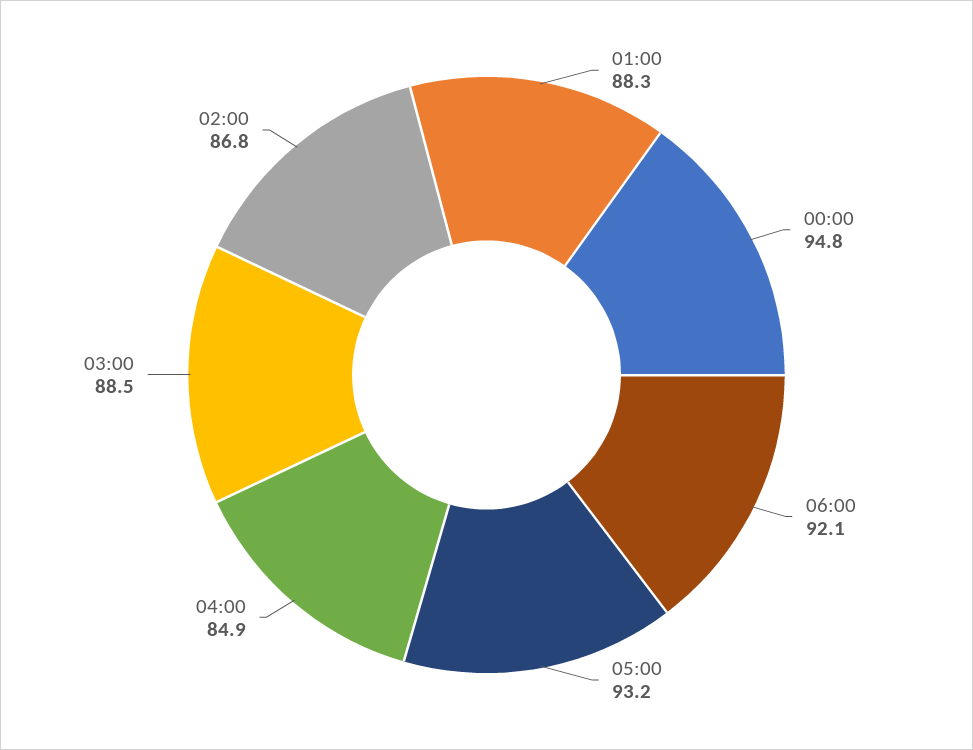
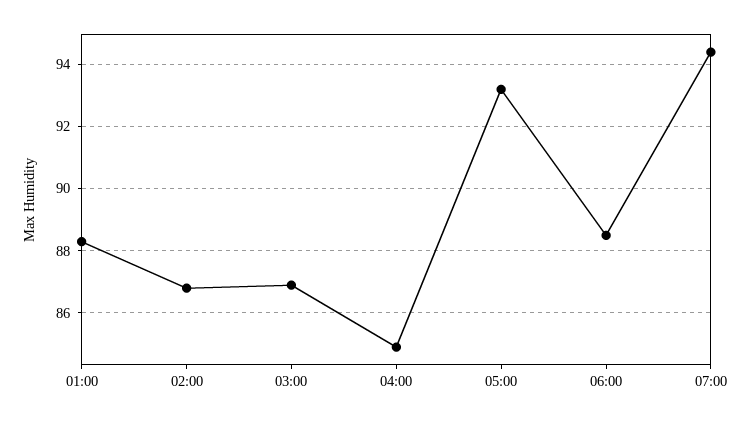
00:00: 94.8 -> none
06:00: 92.1 -> 88.5
03:00: 88.5 -> 87
07:00: none -> 94.5

